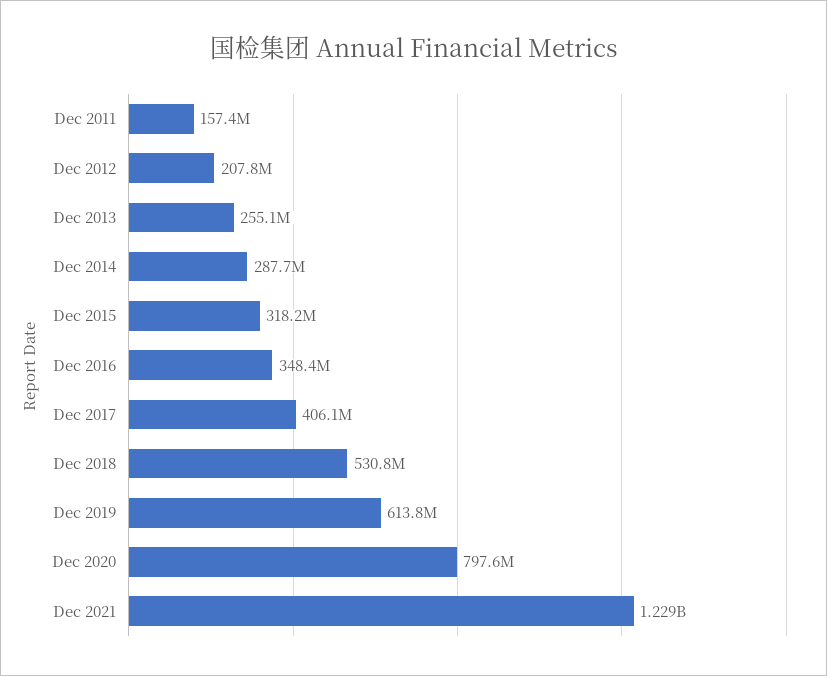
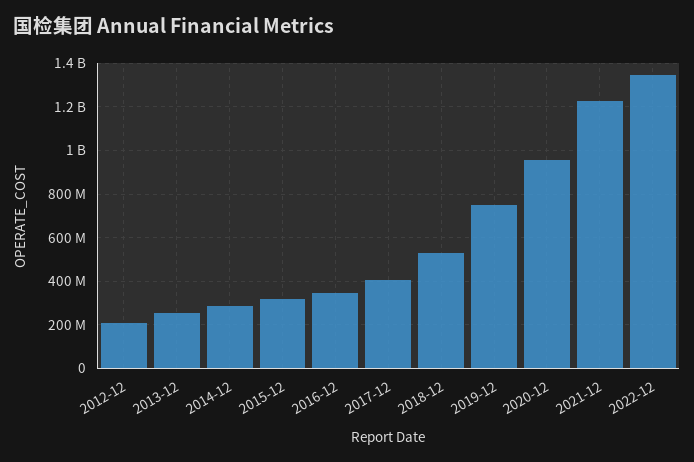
Dec 2011: 157400000 -> none
Dec 2019: 613800000 -> 750000000
Dec 2020: 797600000 -> 950000000
2022-12: none -> 1350000000

